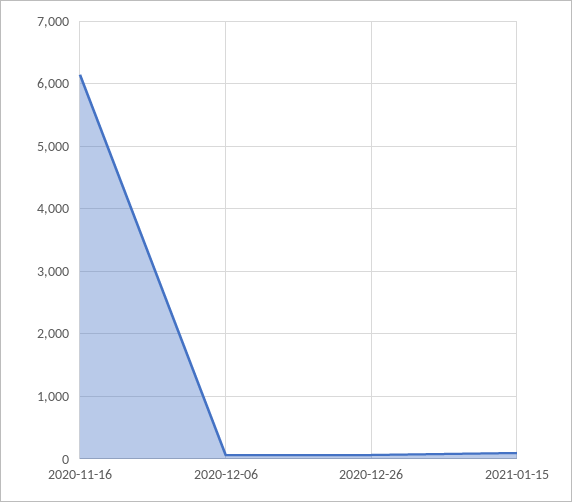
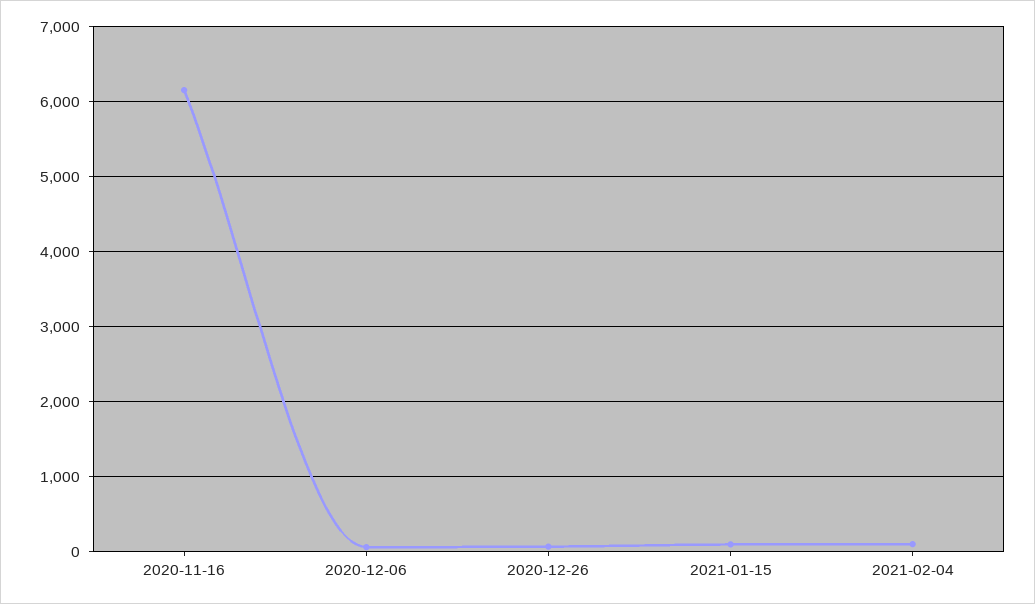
2021-02-04: none -> 100

